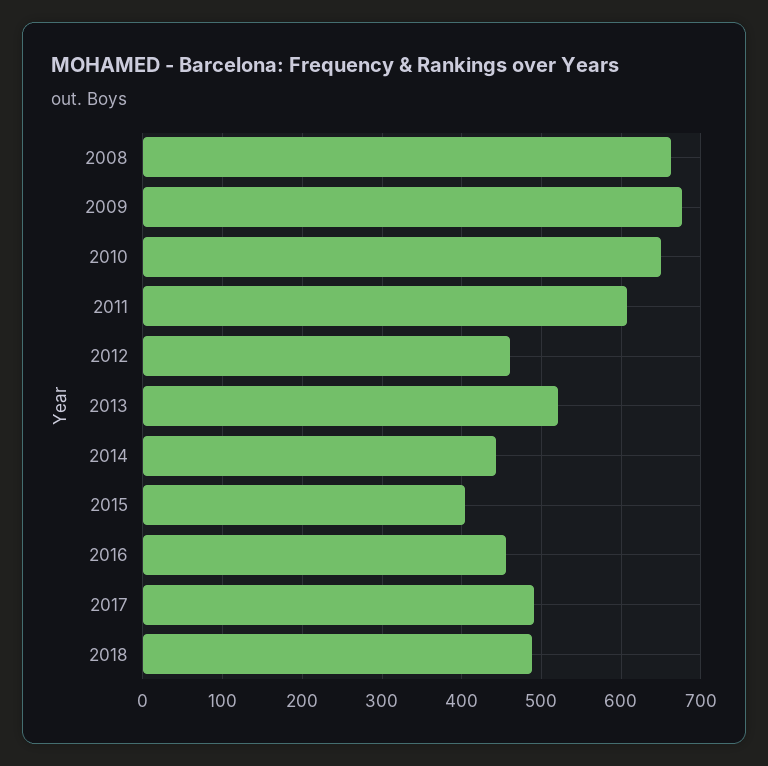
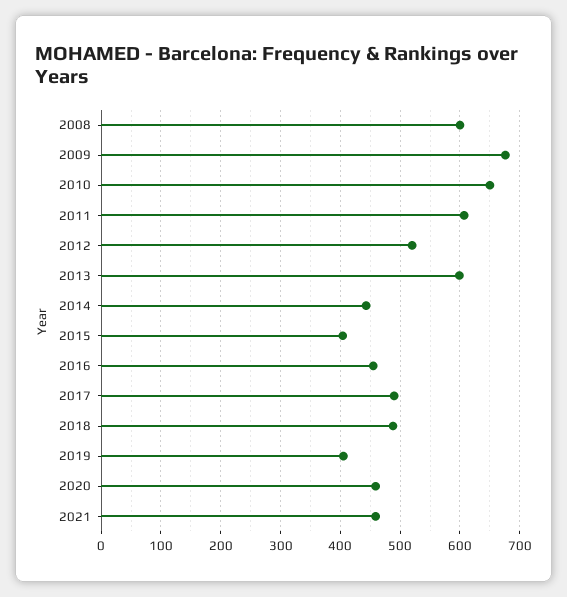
2008: 660 -> 600
2012: 460 -> 520
2013: 520 -> 600
2019: none -> 400
2020: none -> 460
2021: none -> 460

